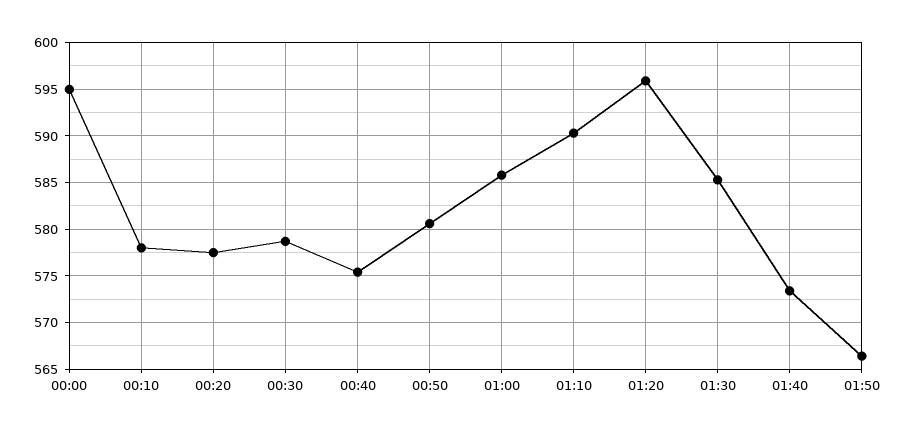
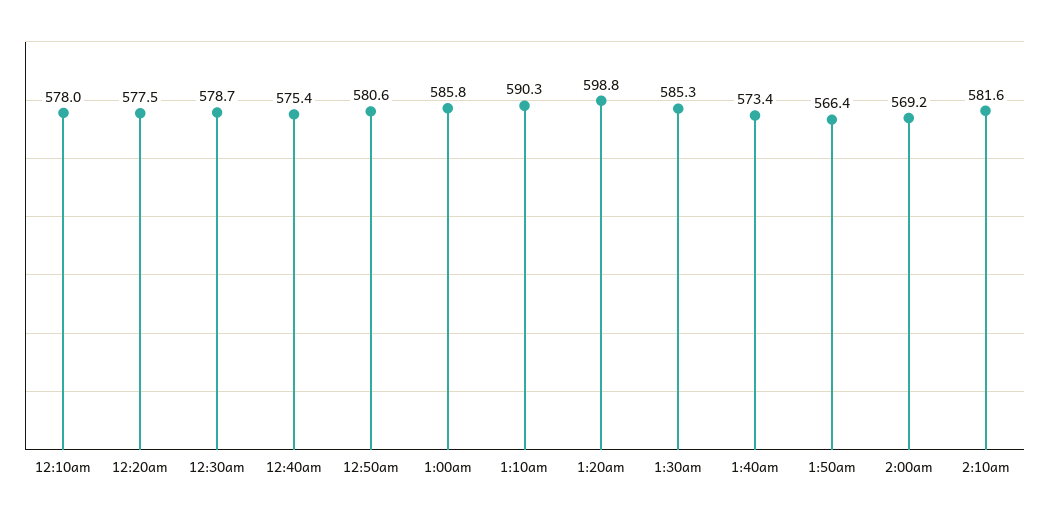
00:00: 595 -> none
01:20: 596 -> 598.8
2:00am: none -> 569.2
2:10am: none -> 581.6

